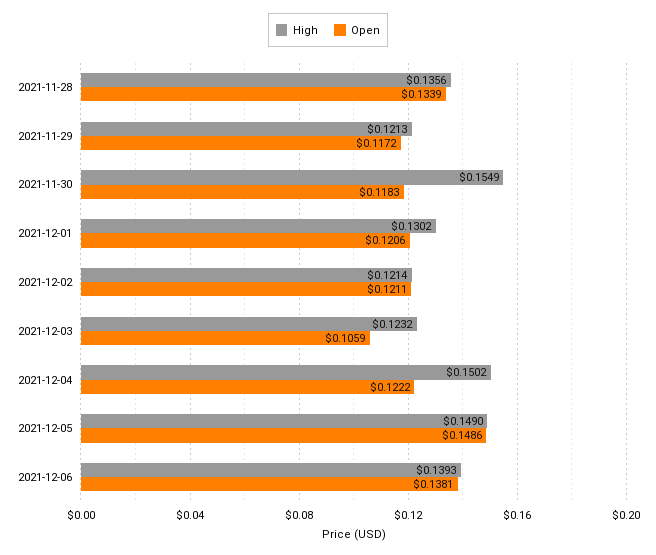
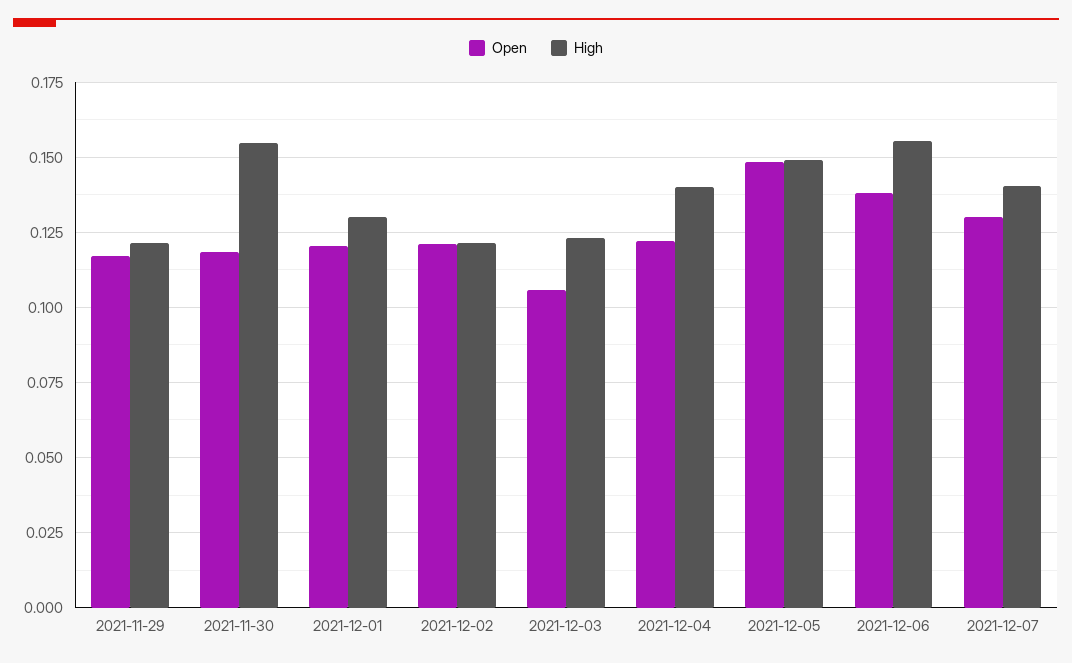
High, 2021-11-28: 0.1356 -> none
Open, 2021-11-28: 0.1339 -> none
High, 2021-12-04: 0.1502 -> 0.14
High, 2021-12-06: 0.1393 -> 0.155
Open, 2021-12-07: none -> 0.13
High, 2021-12-07: none -> 0.14

